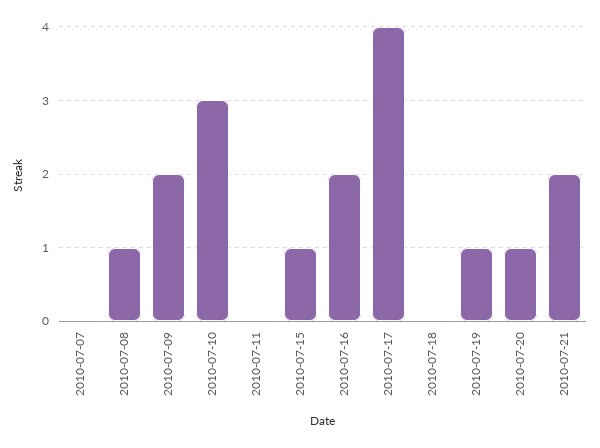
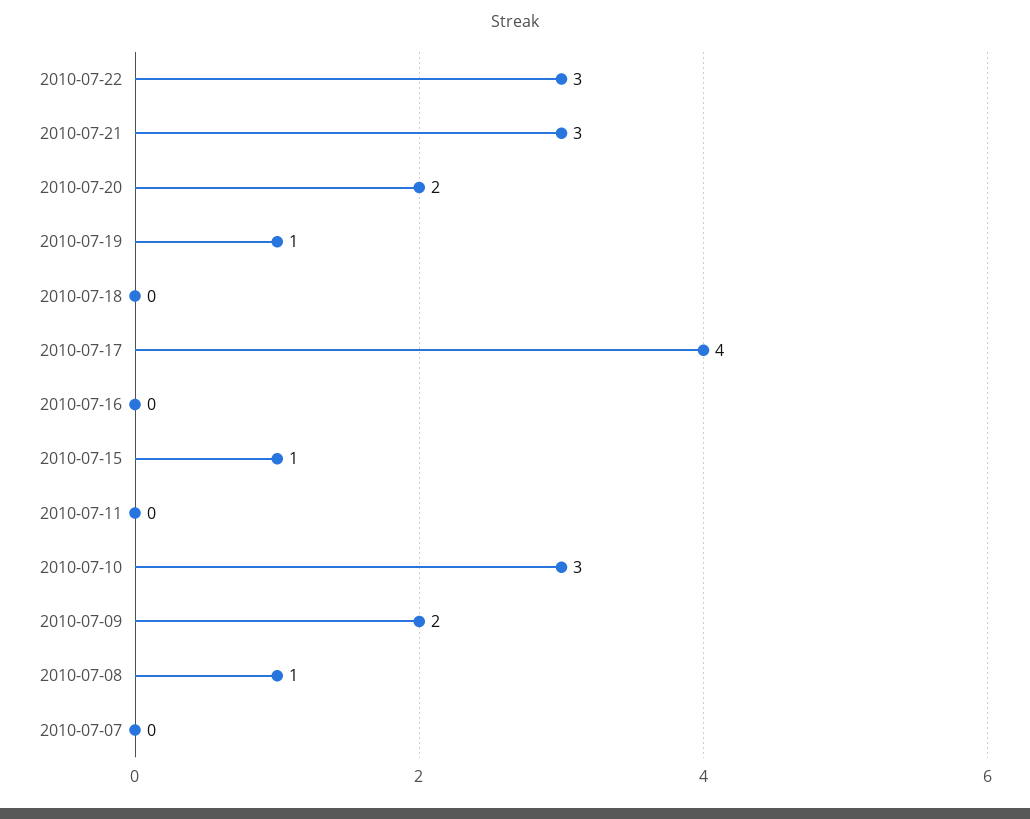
2010-07-16: 2 -> 0
2010-07-20: 1 -> 2
2010-07-21: 2 -> 3
2010-07-22: none -> 3

